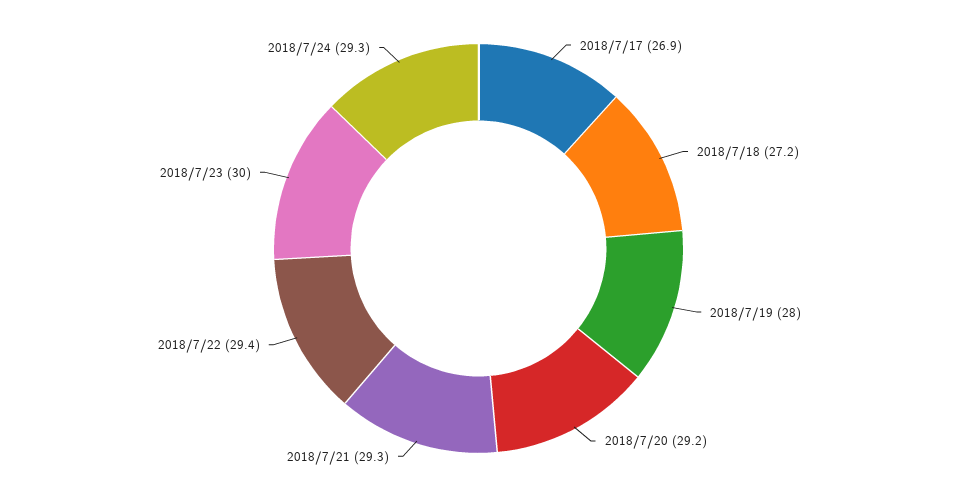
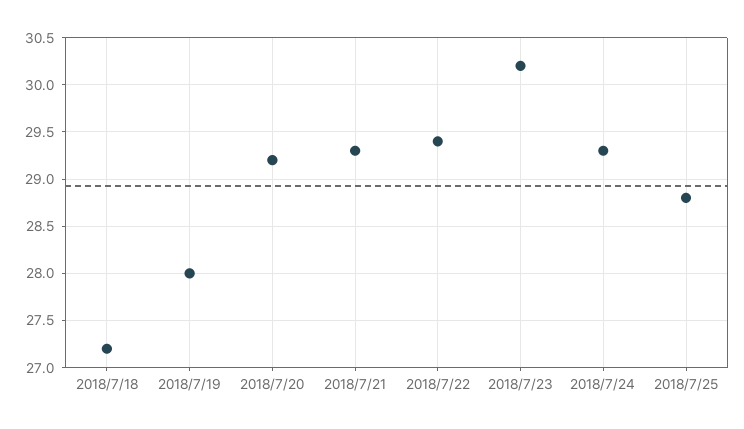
2018/7/17: 26.9 -> none
2018/7/23: 30 -> 30.2
2018/7/25: none -> 28.8

